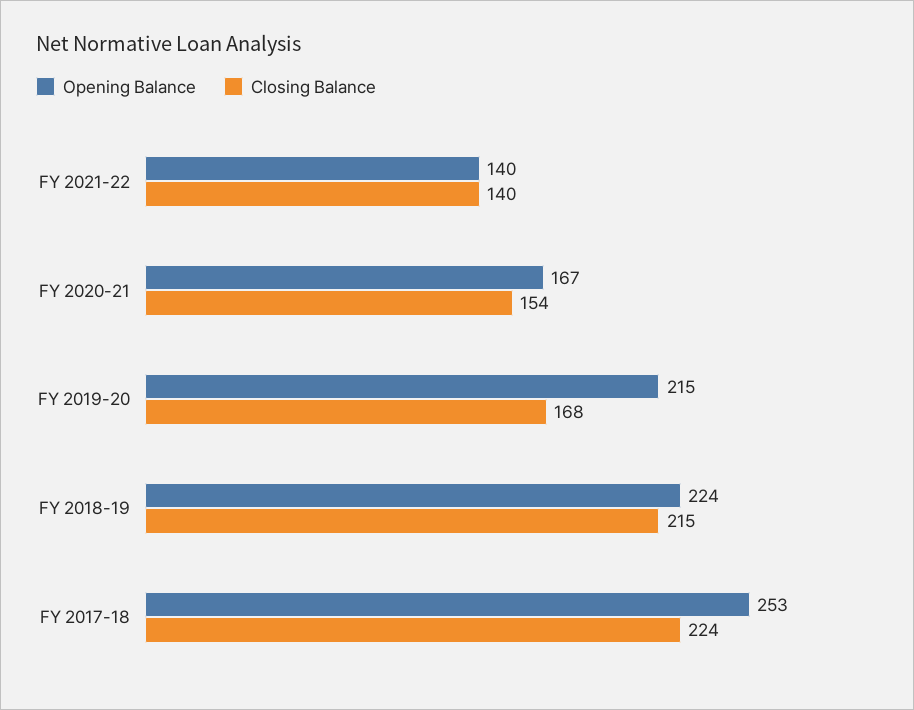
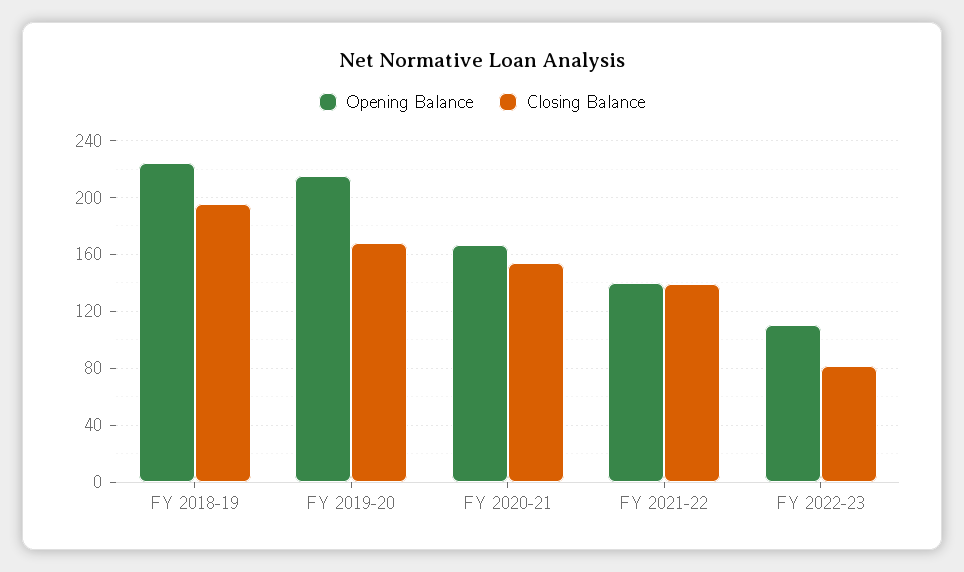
Closing Balance, FY 2018-19: 215 -> 195
Opening Balance, FY 2017-18: 253 -> none
Closing Balance, FY 2017-18: 224 -> none
Opening Balance, FY 2022-23: none -> 110
Closing Balance, FY 2022-23: none -> 80

